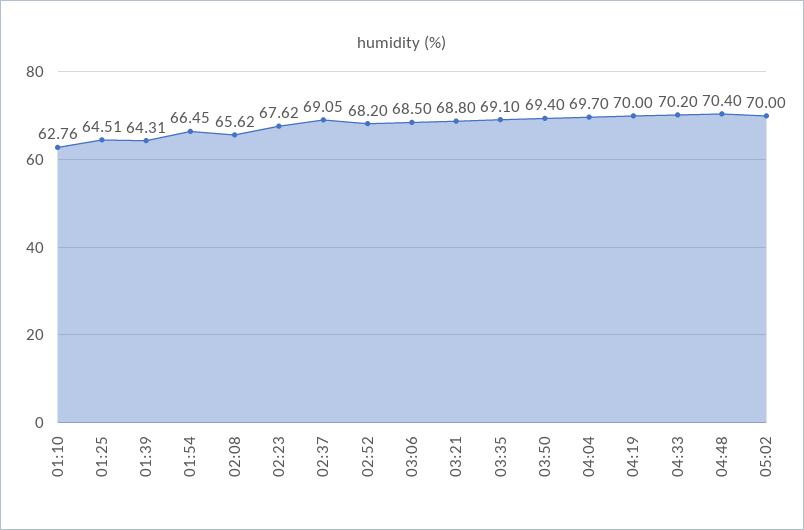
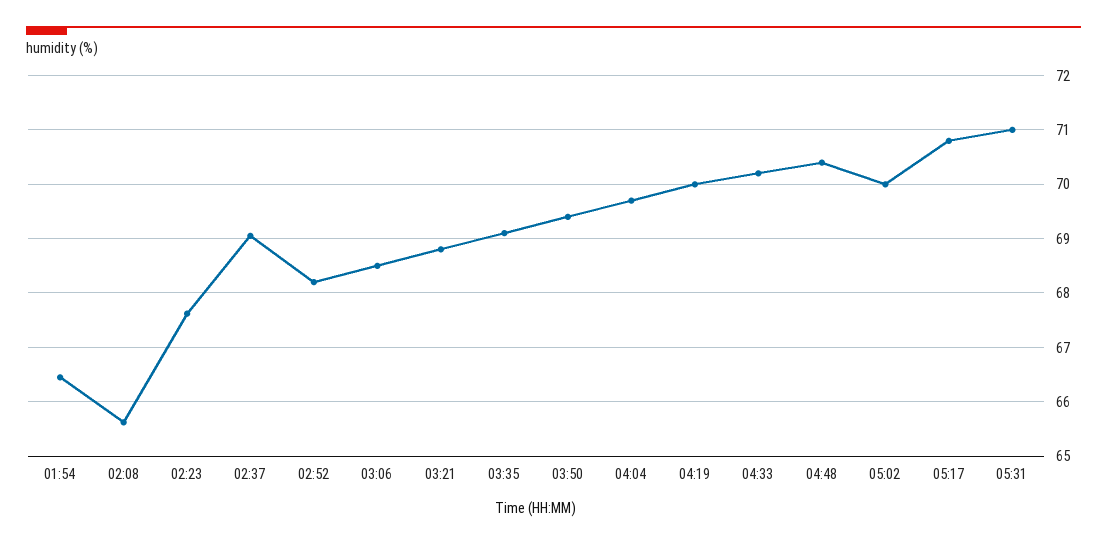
01:10: 62.76 -> none
01:25: 64.51 -> none
01:39: 64.31 -> none
05:17: none -> 70.8
05:31: none -> 71

